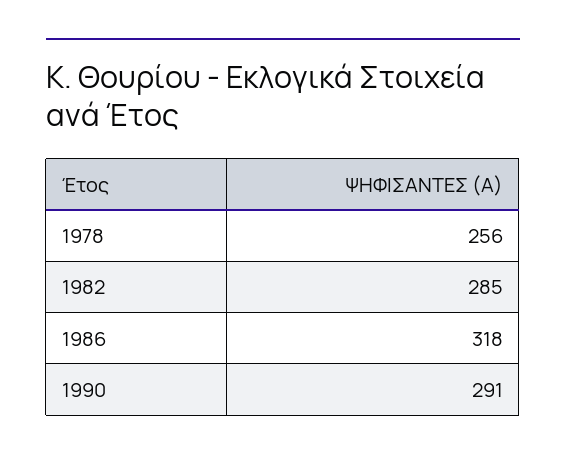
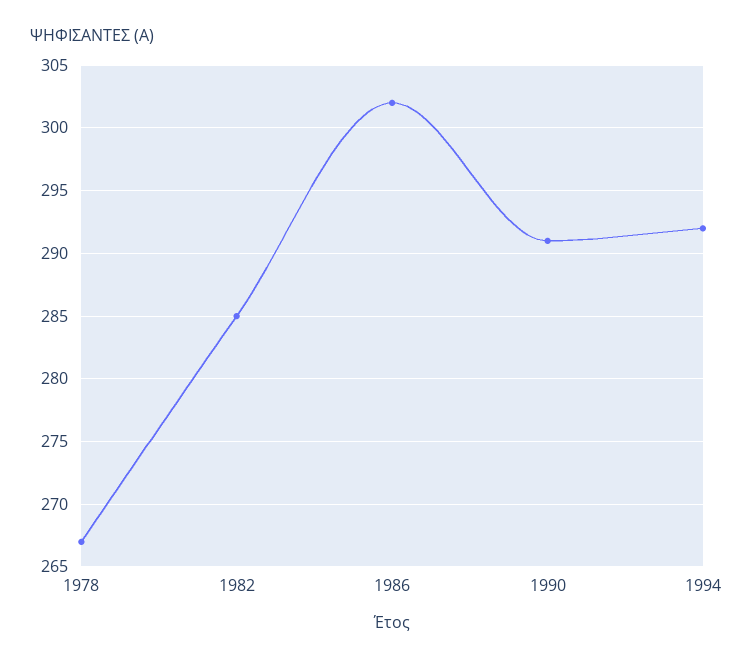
1978: 256 -> 267
1986: 318 -> 302
1994: none -> 292

